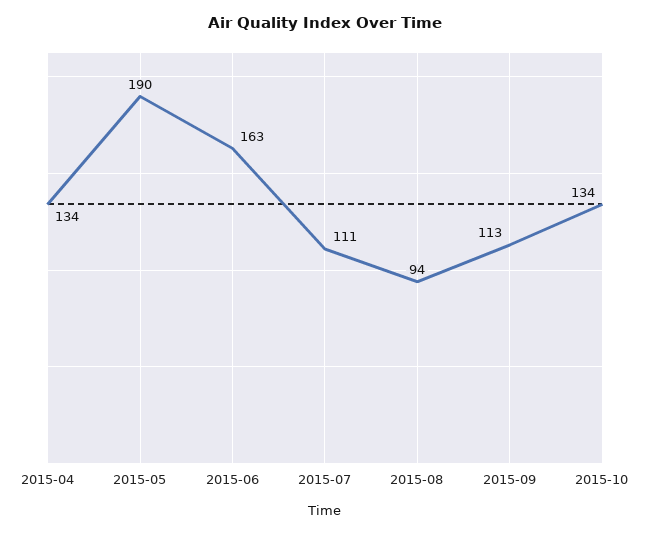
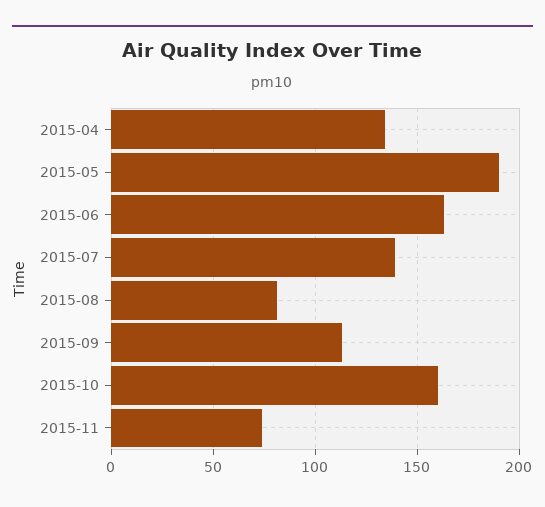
2015-07: 111 -> 140
2015-08: 94 -> 80
2015-10: 134 -> 160
2015-11: none -> 75

